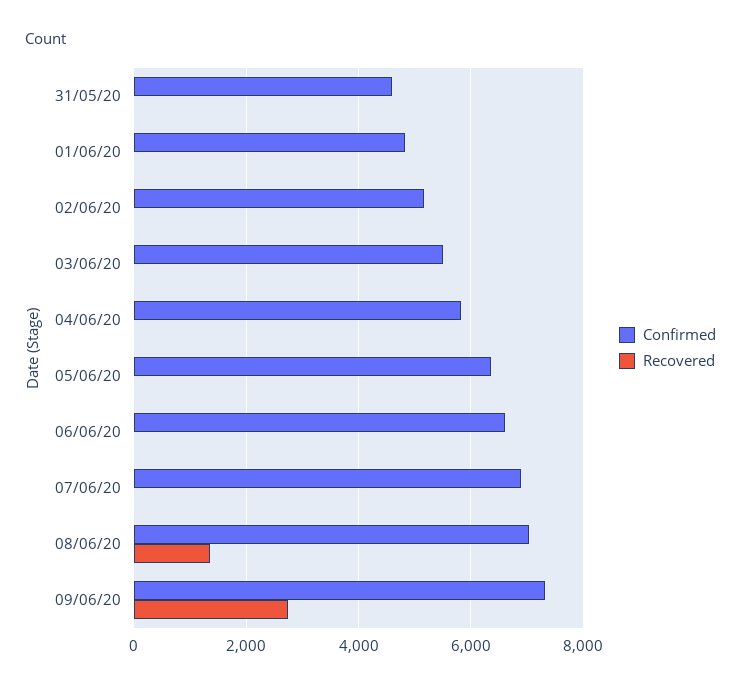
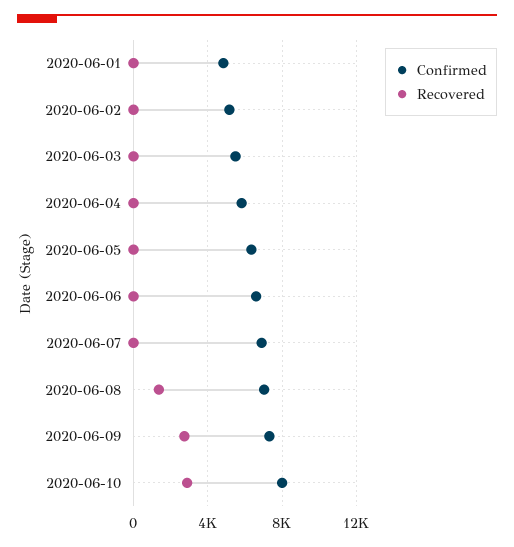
Confirmed, 31/05/20: 4600 -> none
Recovered, 31/05/20: 0 -> none
Confirmed, 2020-06-10: none -> 8000
Recovered, 2020-06-10: none -> 3000

